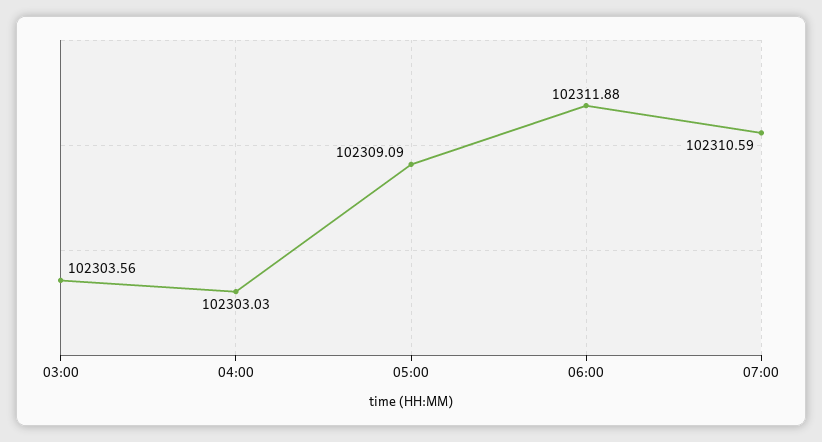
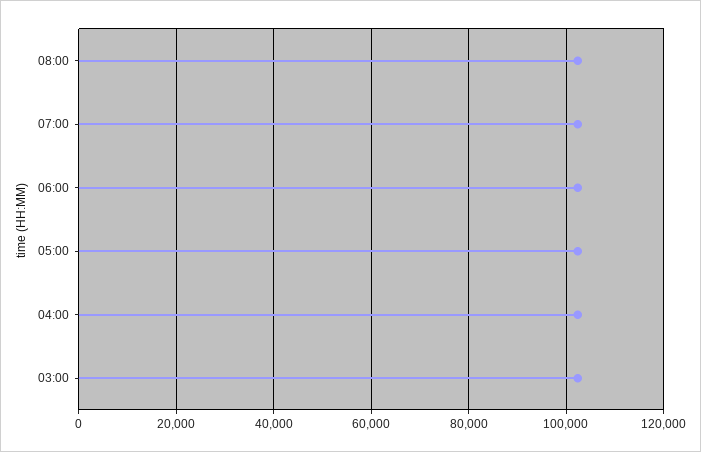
08:00: none -> 102000

